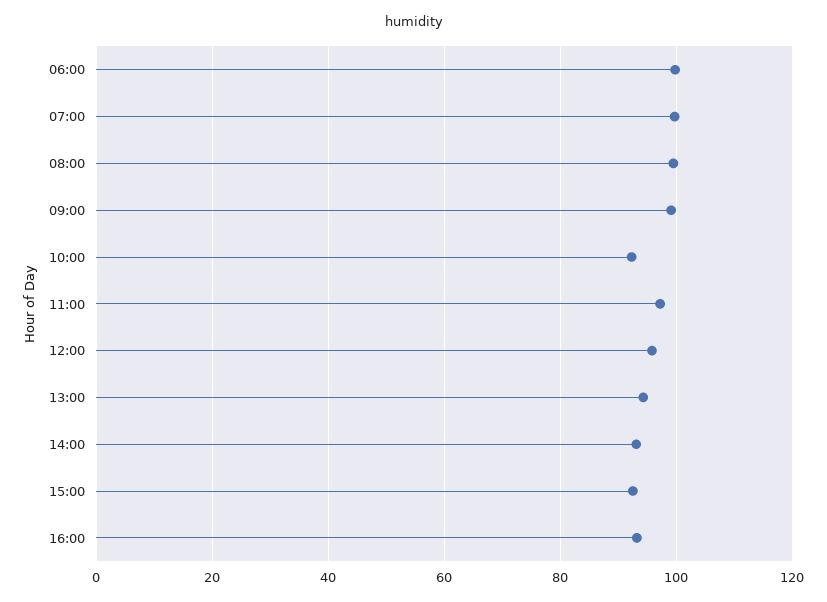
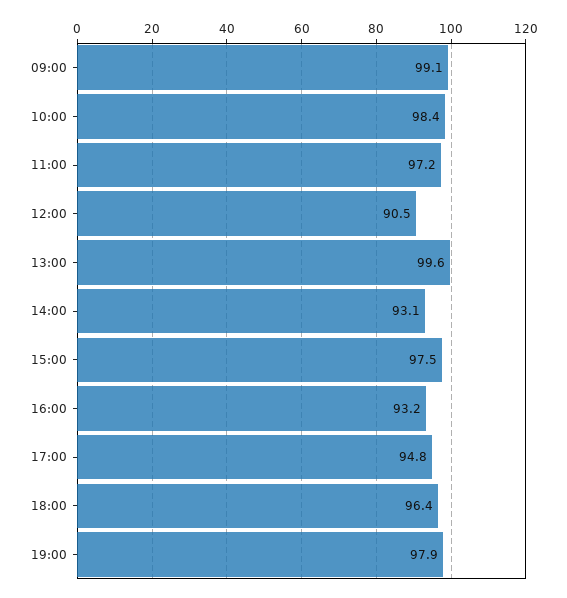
06:00: 100 -> none
07:00: 100 -> none
08:00: 100 -> none
10:00: 92 -> 98.4
12:00: 96 -> 90.5
13:00: 94 -> 99.6
15:00: 92 -> 97.5
17:00: none -> 94.8
18:00: none -> 96.4
19:00: none -> 97.9

